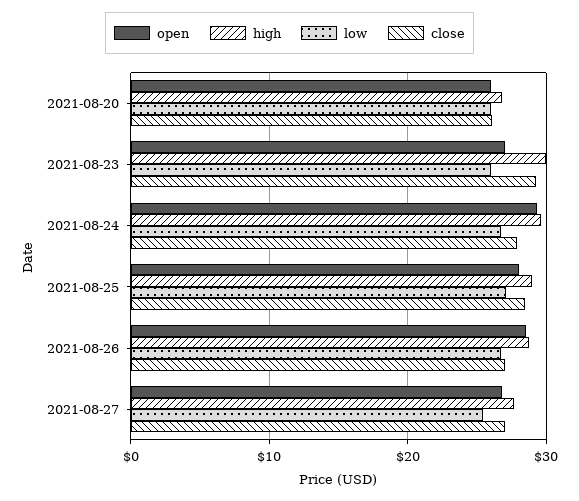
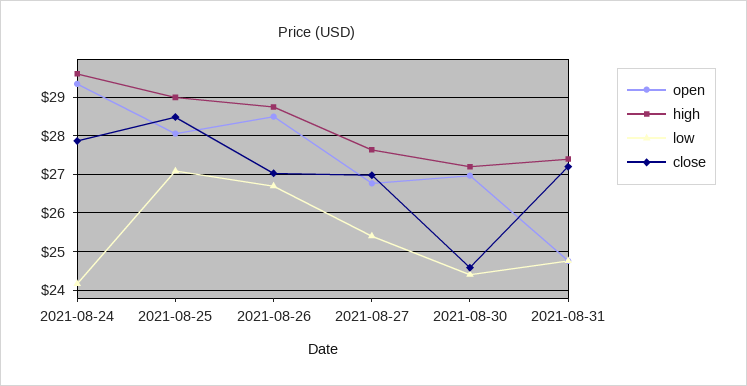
open, 2021-08-20: 26 -> none
high, 2021-08-20: 27 -> none
low, 2021-08-20: 26 -> none
close, 2021-08-20: 26 -> none
open, 2021-08-23: 27 -> none
high, 2021-08-23: 30 -> none
low, 2021-08-23: 26 -> none
close, 2021-08-23: 29 -> none
low, 2021-08-24: 27 -> 24.2
open, 2021-08-30: none -> 27
high, 2021-08-30: none -> 27.2
low, 2021-08-30: none -> 24.4
close, 2021-08-30: none -> 24.6
open, 2021-08-31: none -> 24.8
high, 2021-08-31: none -> 27.4
low, 2021-08-31: none -> 24.8
close, 2021-08-31: none -> 27.2

